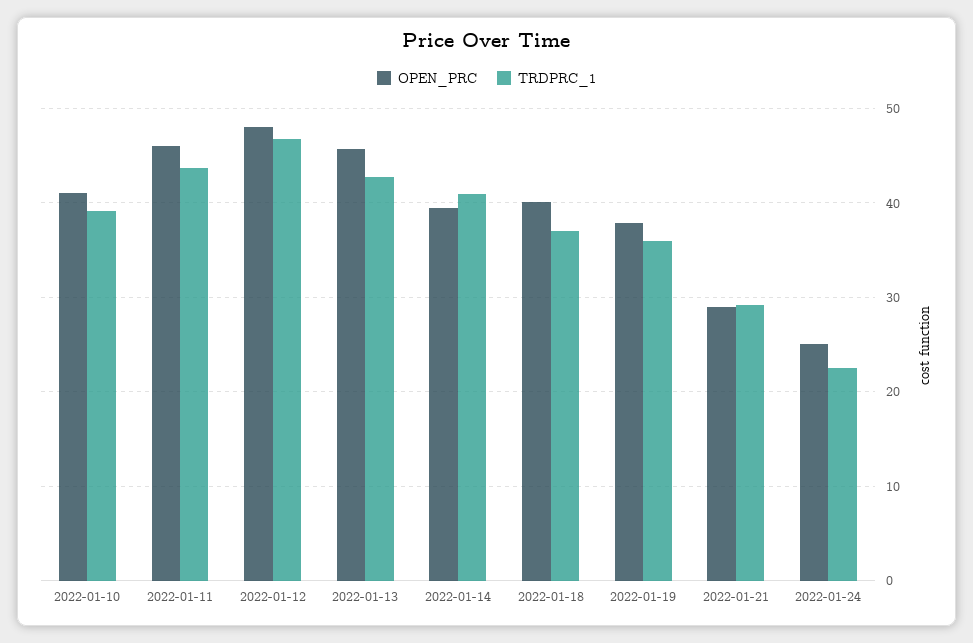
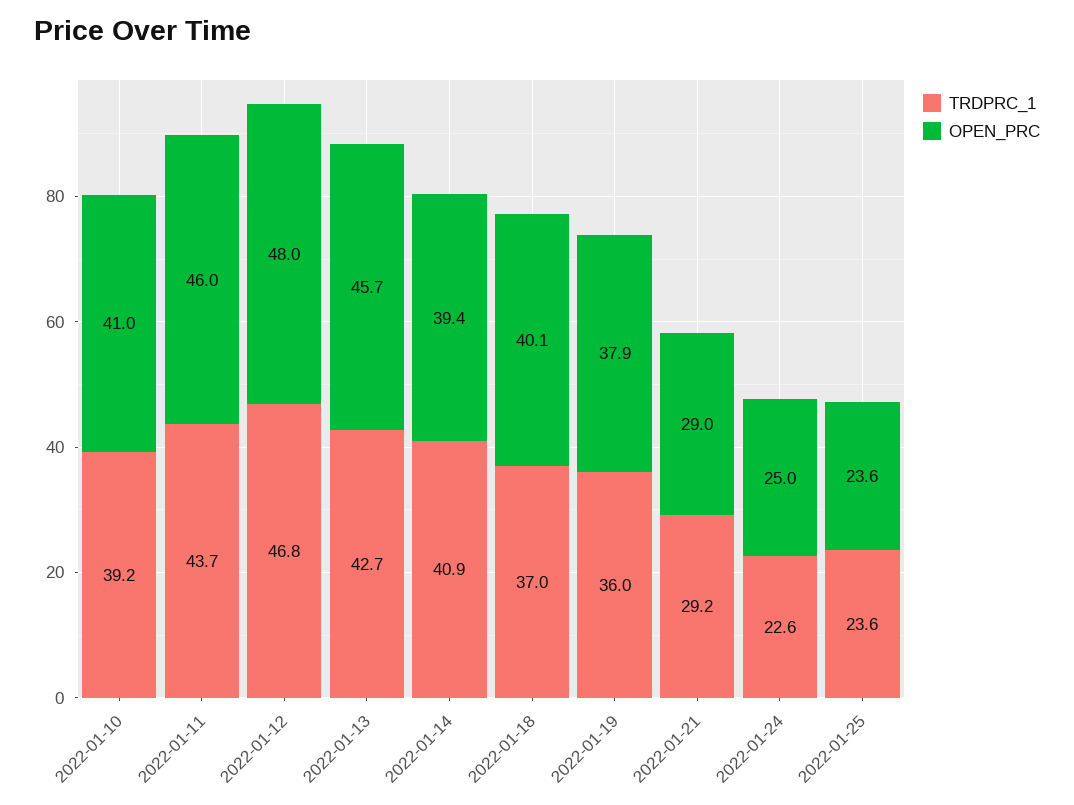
TRDPRC_1, 2022-01-25: none -> 23.6
OPEN_PRC, 2022-01-25: none -> 23.6

